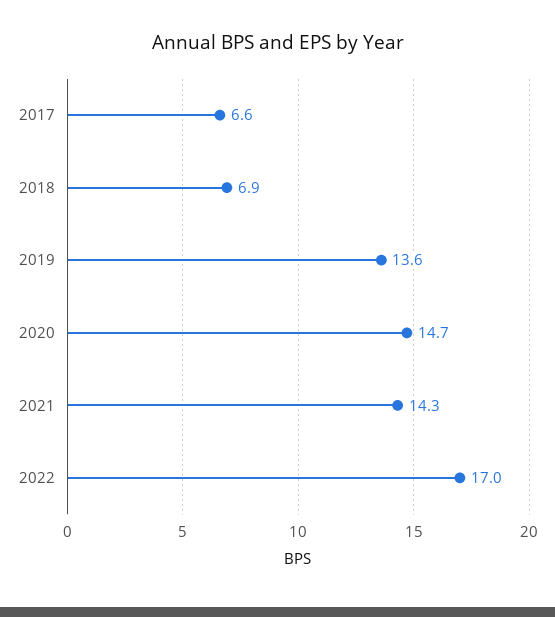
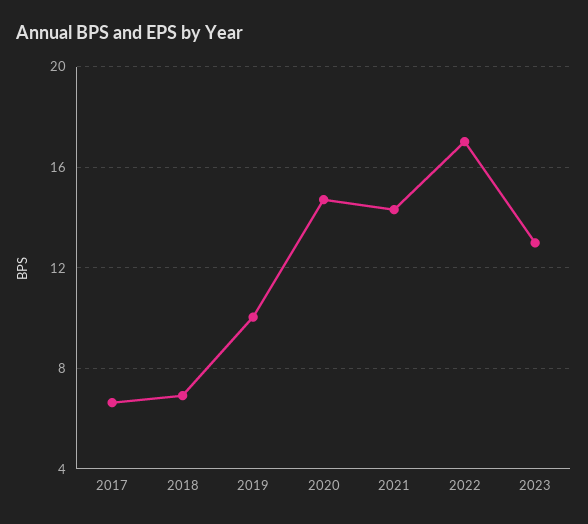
2019: 13.6 -> 10
2023: none -> 13

